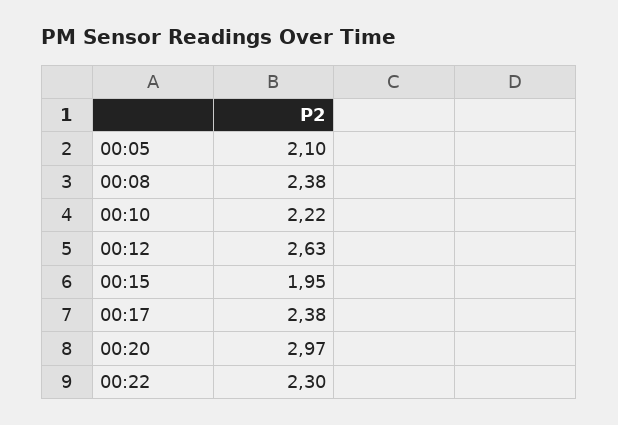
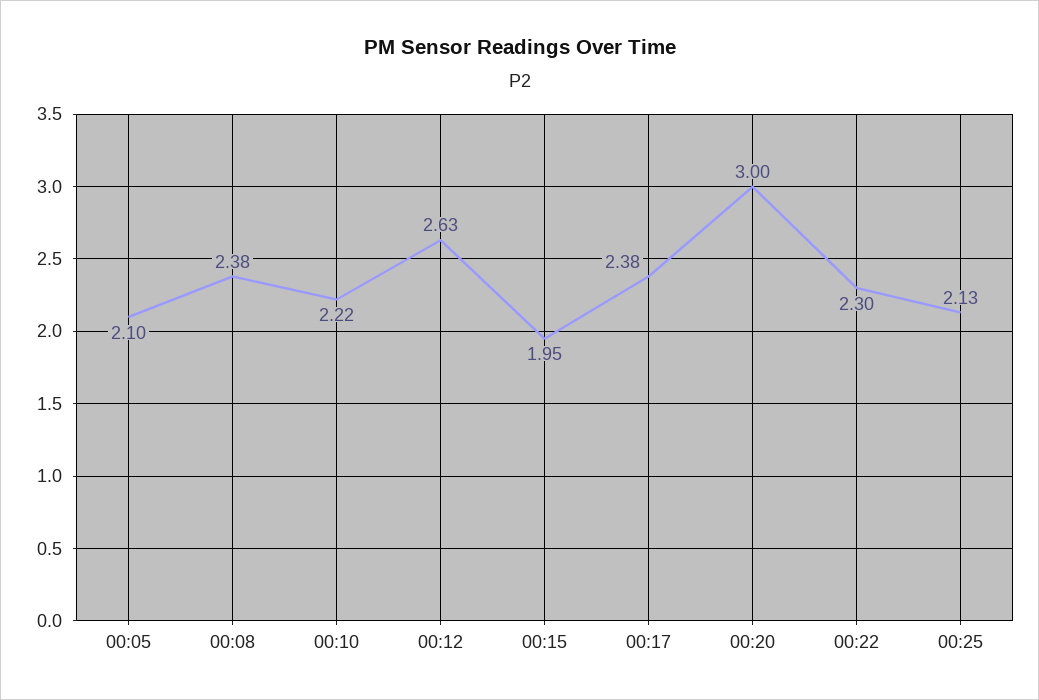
00:20: 2.97 -> 3
00:25: none -> 2.13

